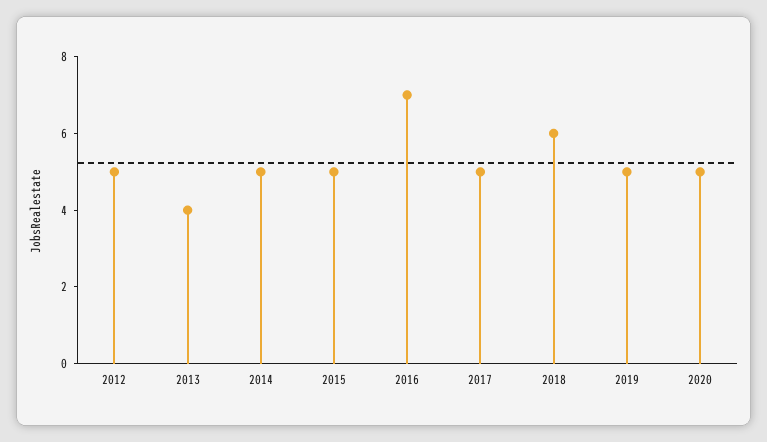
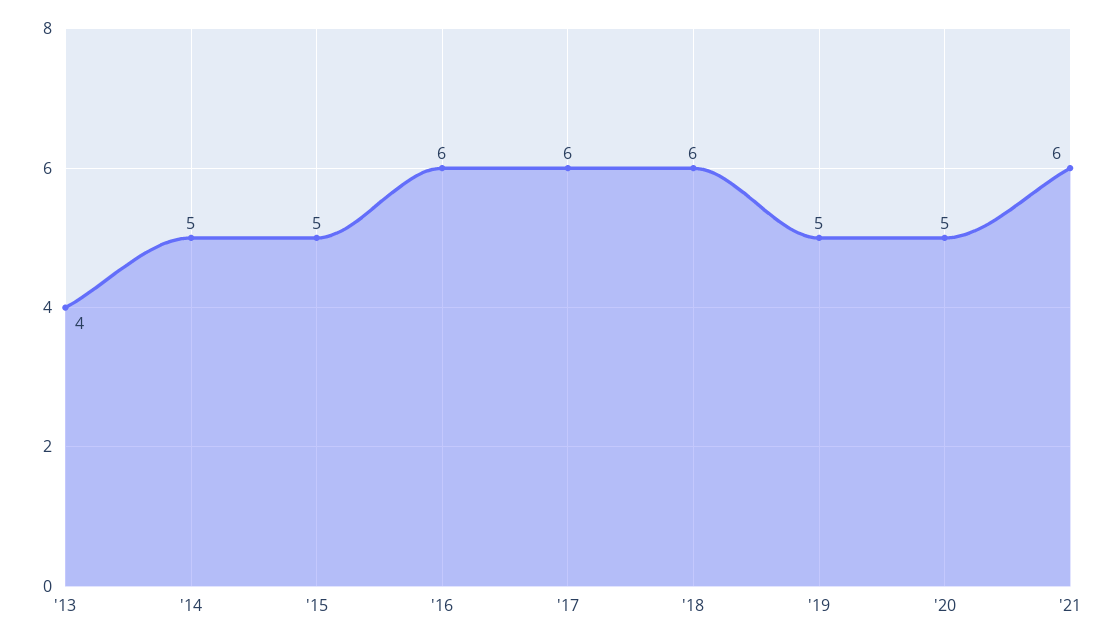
2012: 5 -> none
2016: 7 -> 6
2017: 5 -> 6
'21: none -> 6

